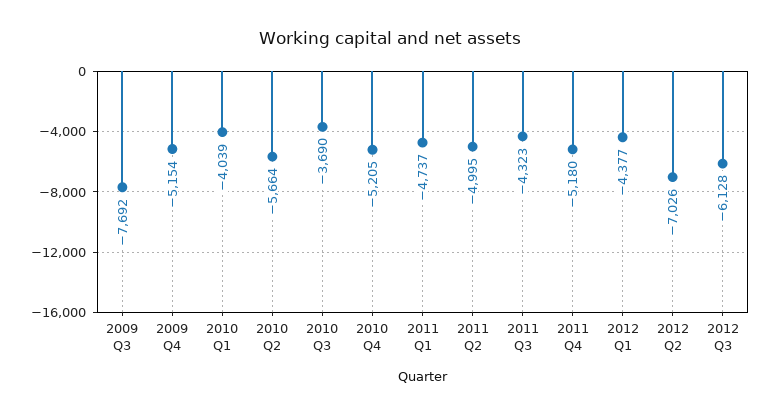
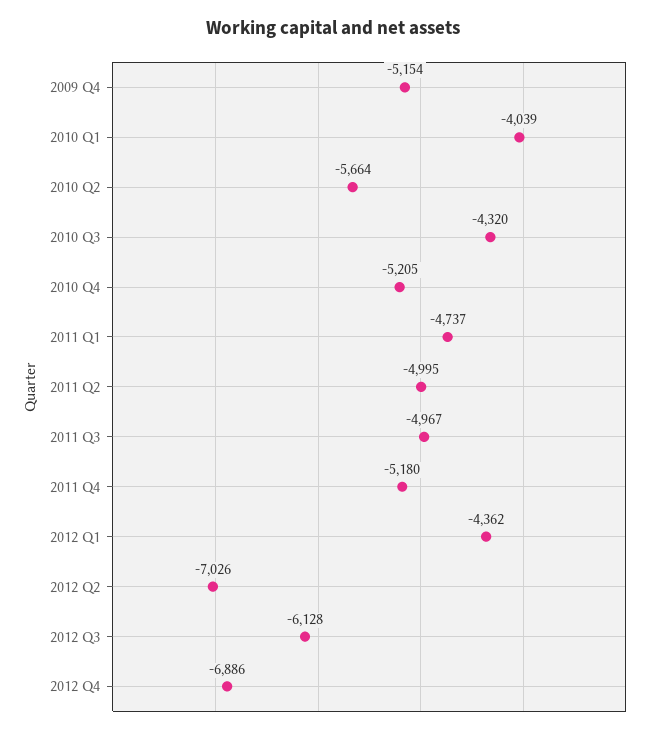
2009 Q3: -7692 -> none
2010 Q3: -3690 -> -4320
2011 Q3: -4323 -> -4967
2012 Q1: -4377 -> -4362
2012 Q4: none -> -6886

